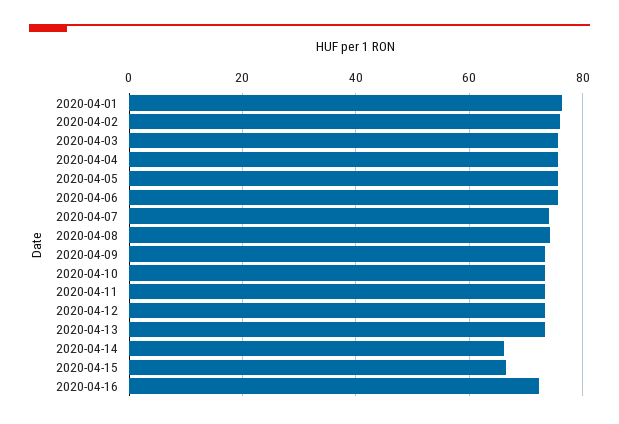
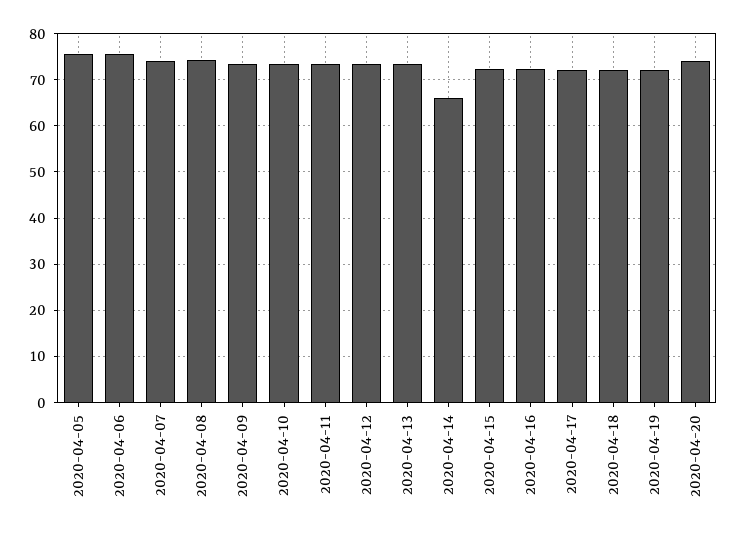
2020-04-01: 76 -> none
2020-04-02: 76 -> none
2020-04-03: 76 -> none
2020-04-04: 76 -> none
2020-04-15: 66 -> 72
2020-04-17: none -> 72
2020-04-18: none -> 72
2020-04-19: none -> 72
2020-04-20: none -> 74

